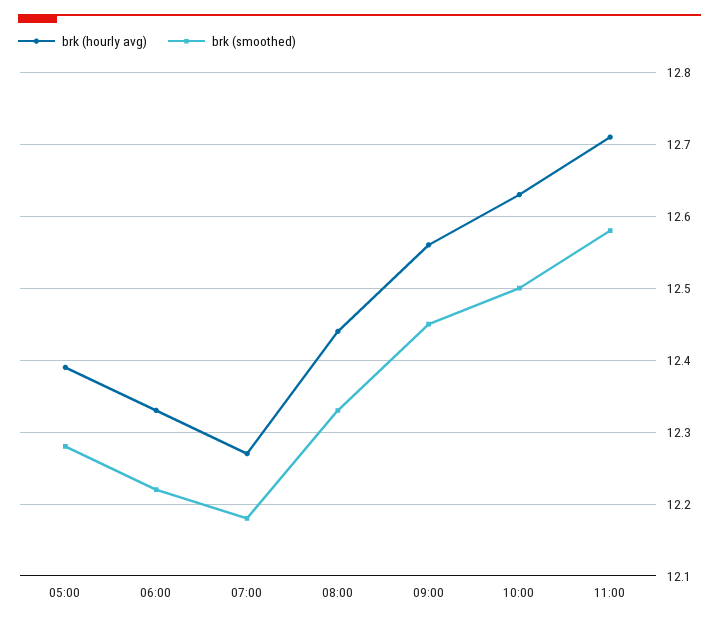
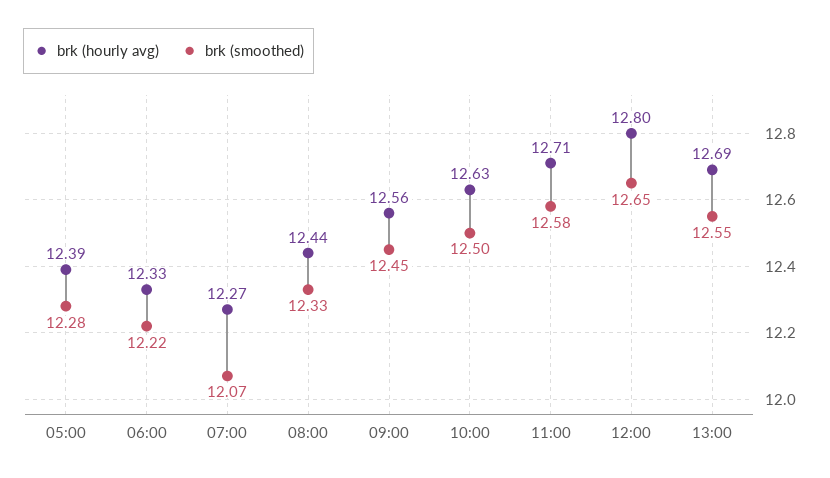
brk (smoothed), 07:00: 12.18 -> 12.07
brk (hourly avg), 12:00: none -> 12.8
brk (smoothed), 12:00: none -> 12.65
brk (hourly avg), 13:00: none -> 12.69
brk (smoothed), 13:00: none -> 12.55

